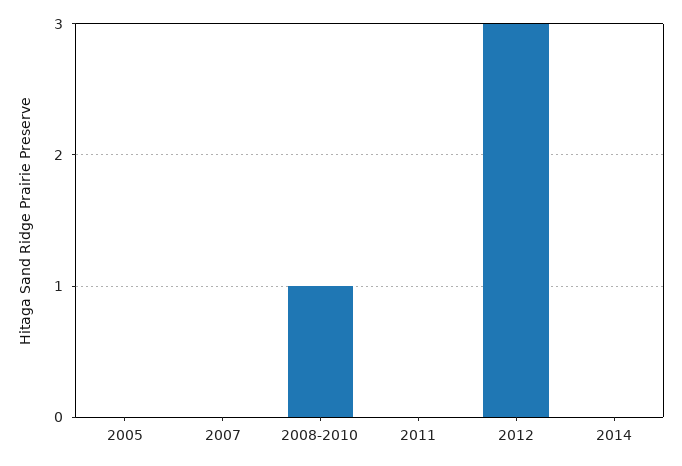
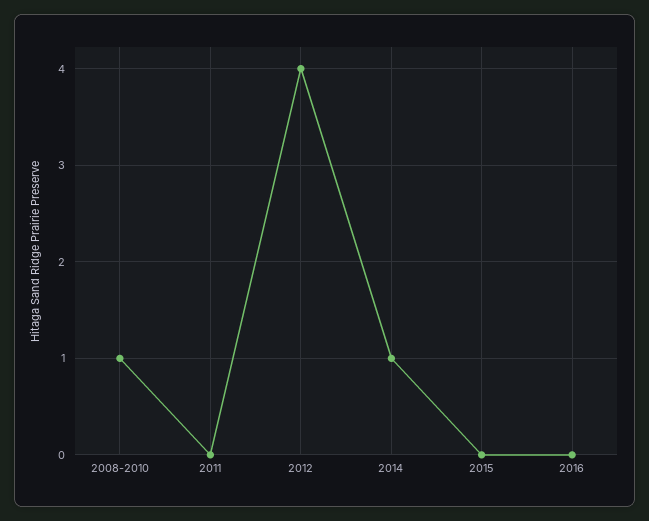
2005: 0 -> none
2007: 0 -> none
2012: 3 -> 4
2014: 0 -> 1
2015: none -> 0
2016: none -> 0

